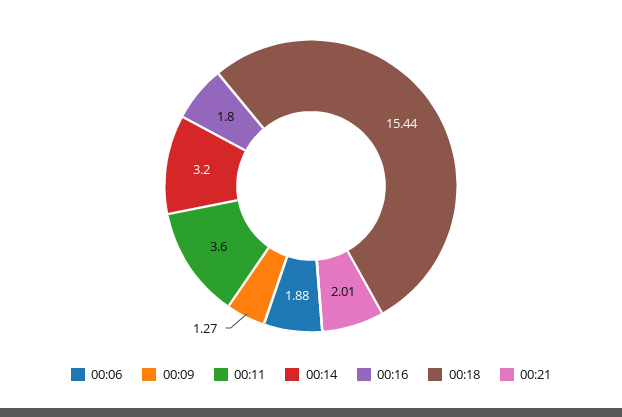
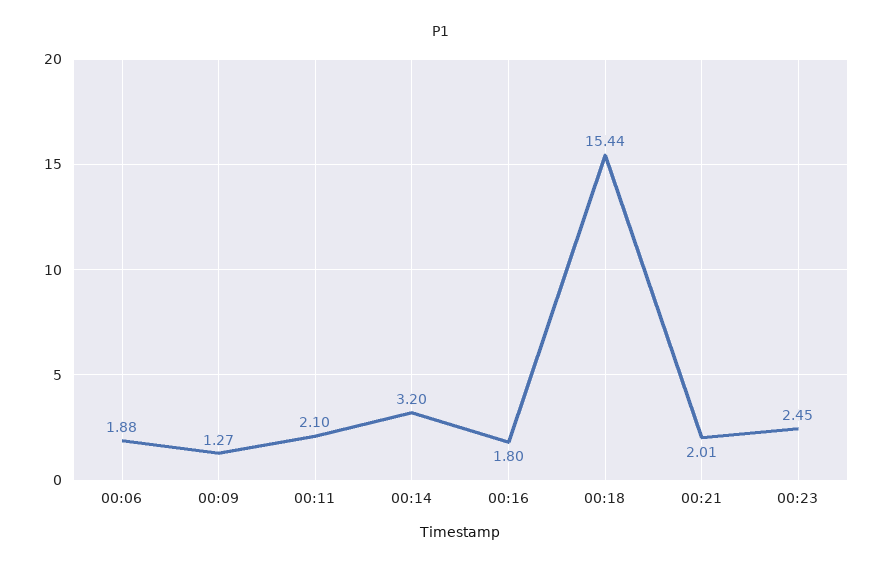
00:11: 3.6 -> 2.1
00:23: none -> 2.45

